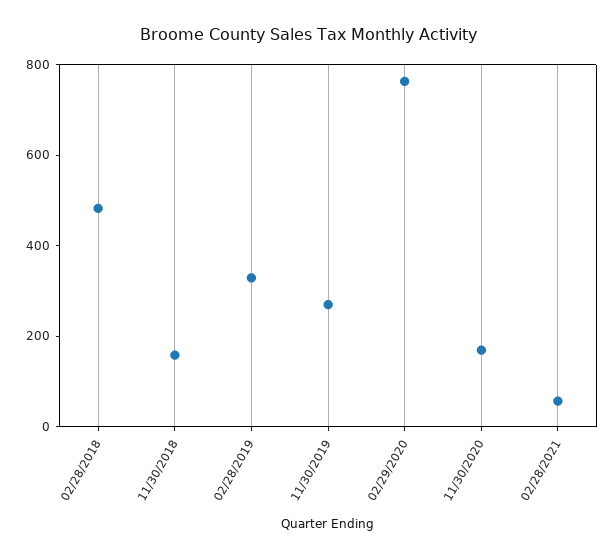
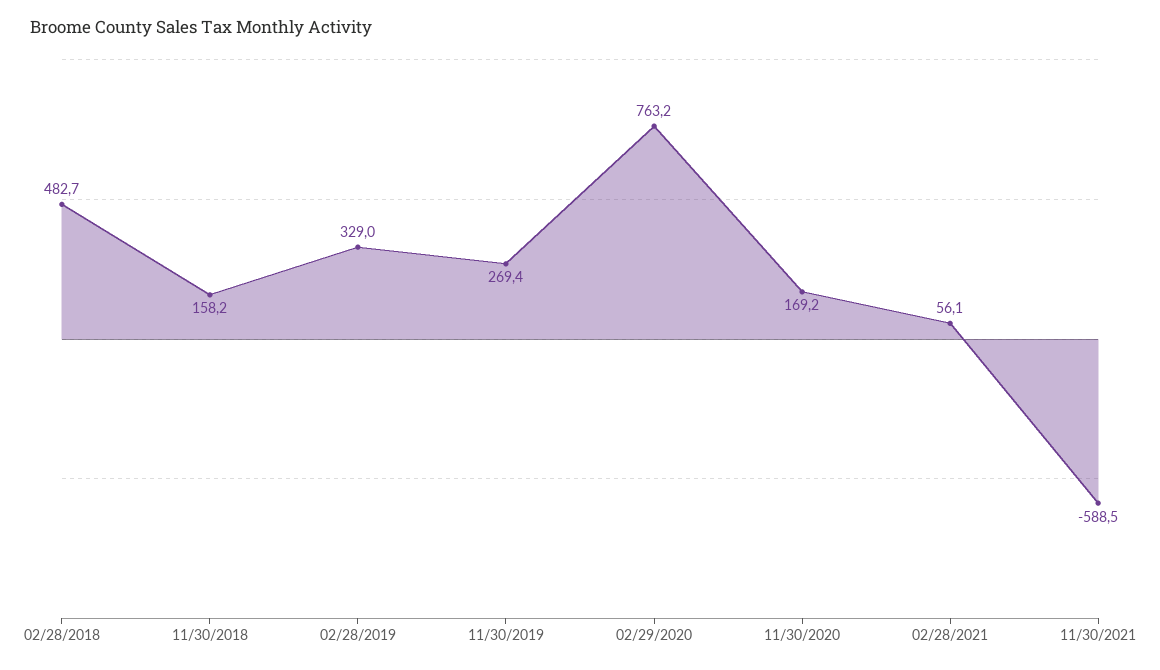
11/30/2021: none -> -588.5

